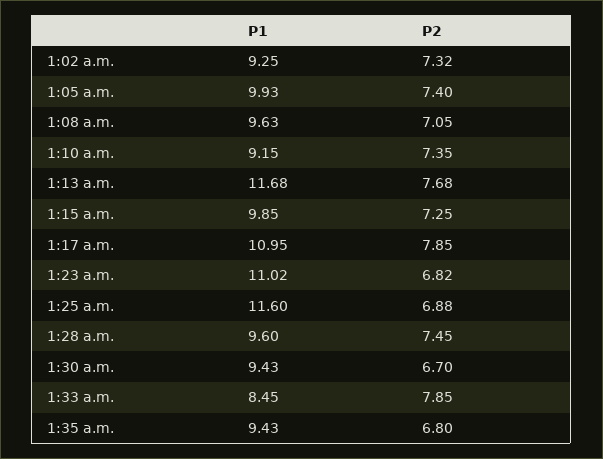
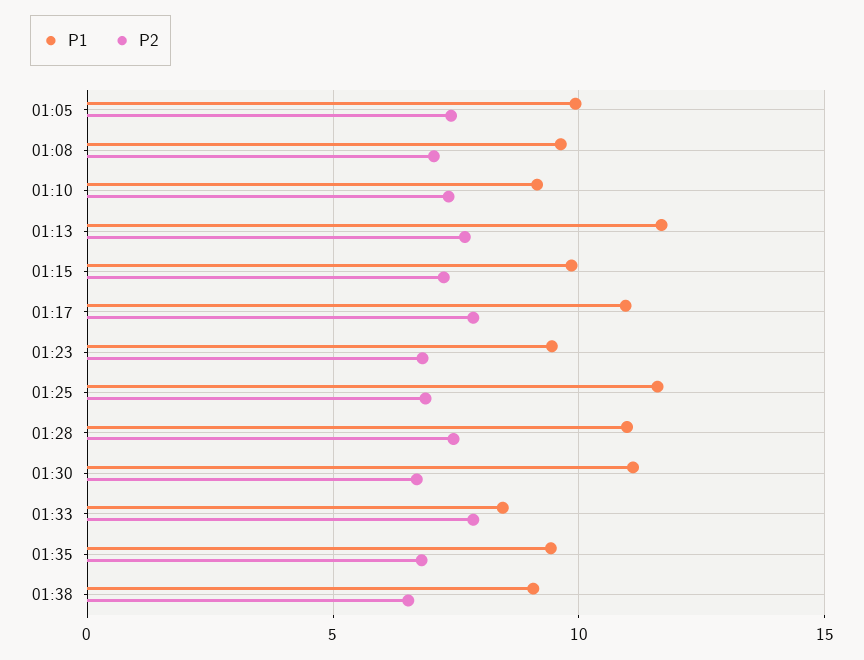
P1, 1:02 a.m.: 9.25 -> none
P2, 1:02 a.m.: 7.32 -> none
P1, 1:23 a.m.: 11.02 -> 9.5
P1, 1:28 a.m.: 9.6 -> 11
P1, 1:30 a.m.: 9.43 -> 11
P1, 01:38: none -> 9
P2, 01:38: none -> 6.5

